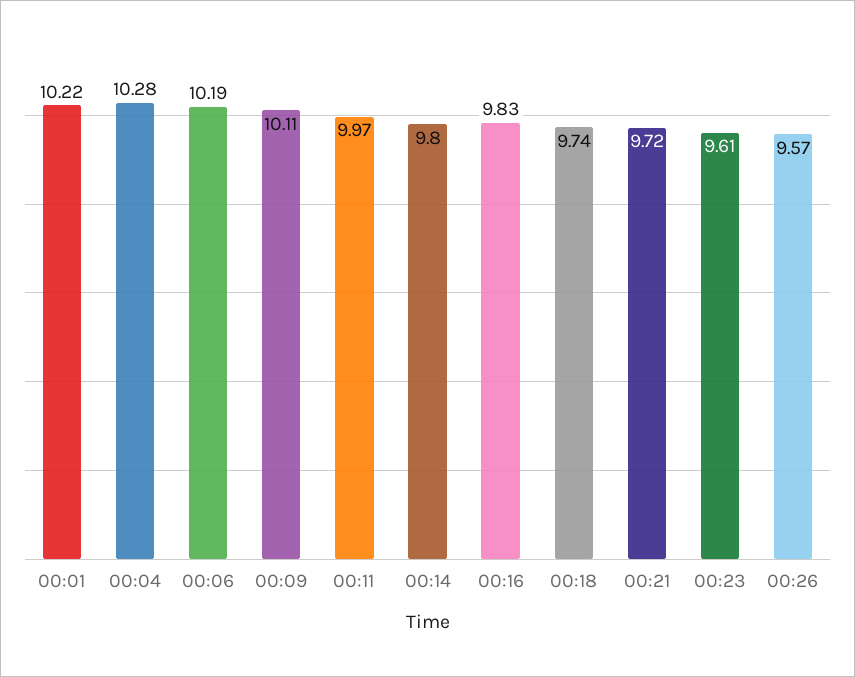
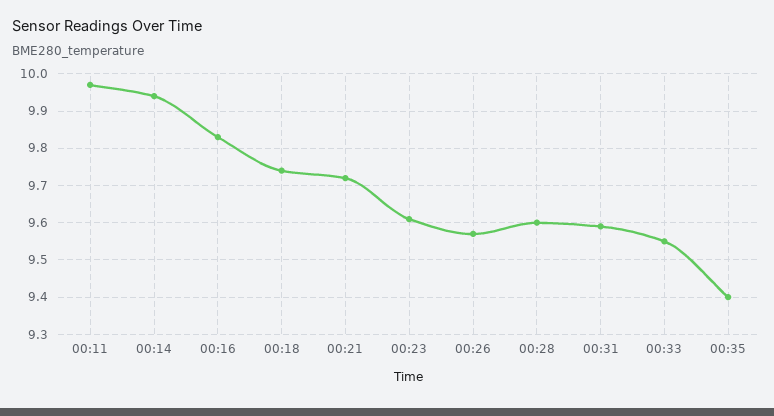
00:01: 10.22 -> none
00:04: 10.28 -> none
00:06: 10.19 -> none
00:09: 10.11 -> none
00:14: 9.8 -> 9.95
00:28: none -> 9.6
00:31: none -> 9.6
00:33: none -> 9.55
00:35: none -> 9.4

